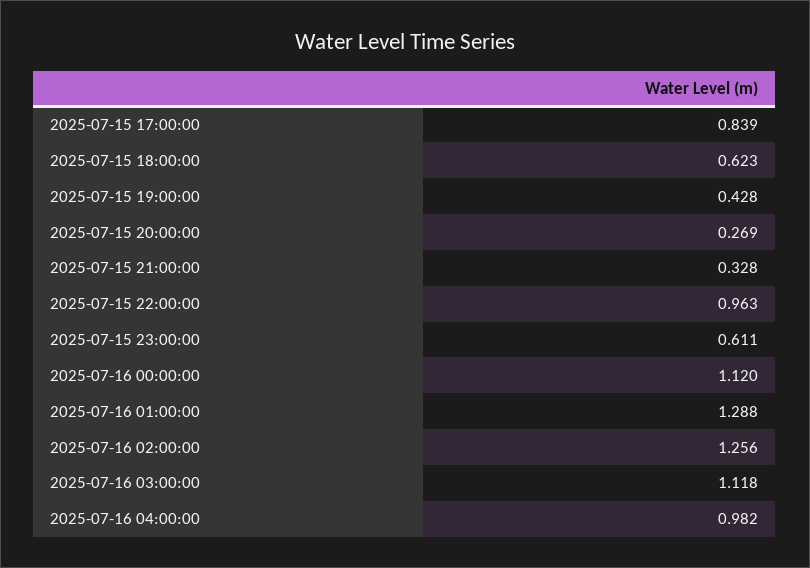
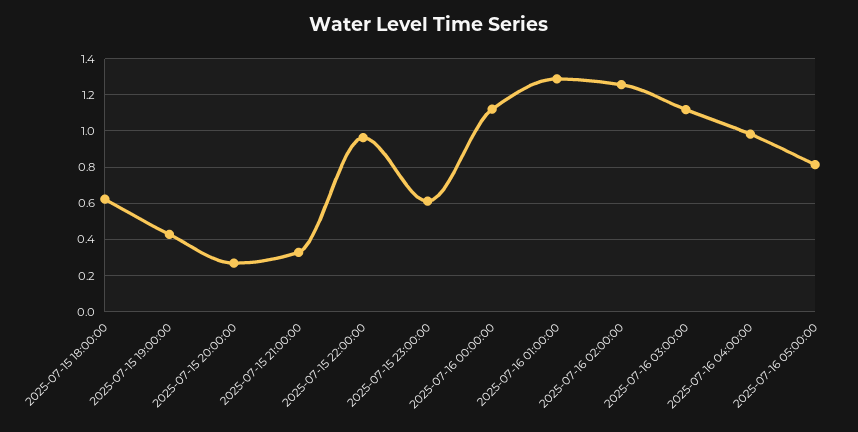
2025-07-15 17:00:00: 0.839 -> none
2025-07-16 05:00:00: none -> 0.8

